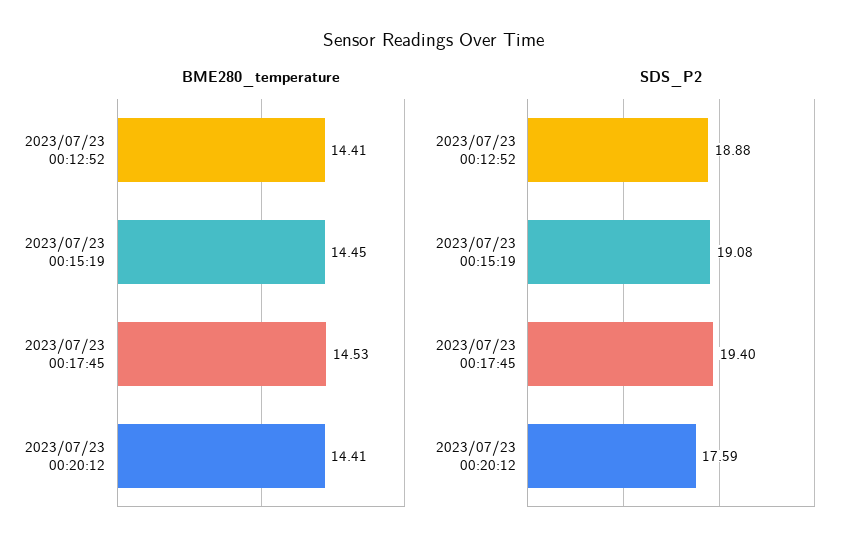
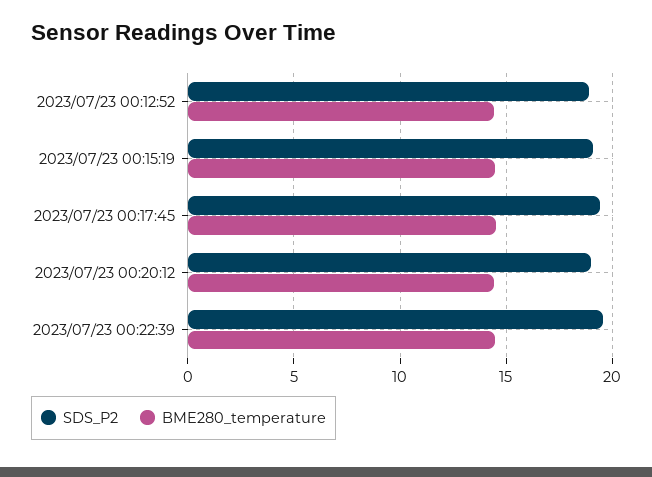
SDS_P2, 2023/07/23 00:20:12: 17.59 -> 19
SDS_P2, 2023/07/23 00:22:39: none -> 19.5
BME280_temperature, 2023/07/23 00:22:39: none -> 14.5

